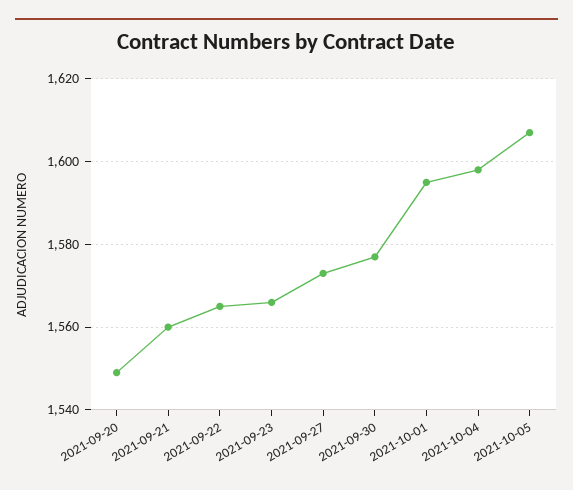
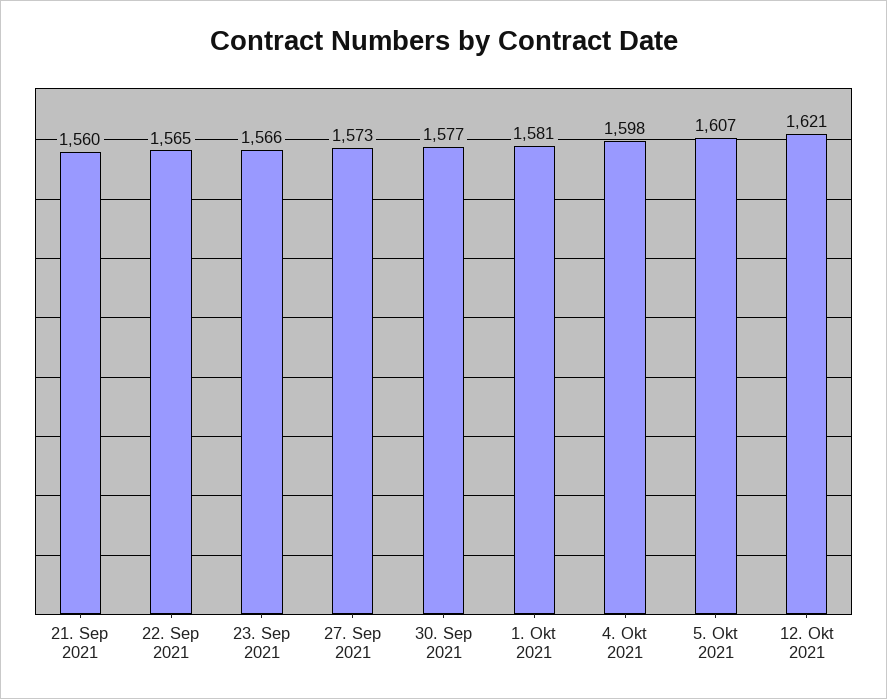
2021-09-20: 1550 -> none
2021-10-01: 1595 -> 1581
12. Okt 2021: none -> 1621

